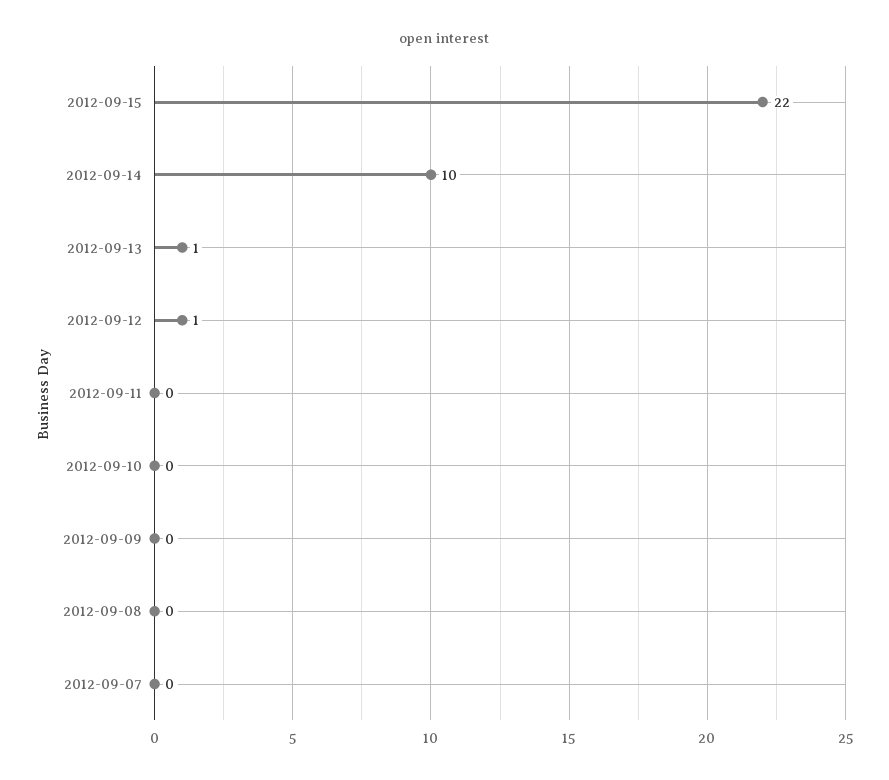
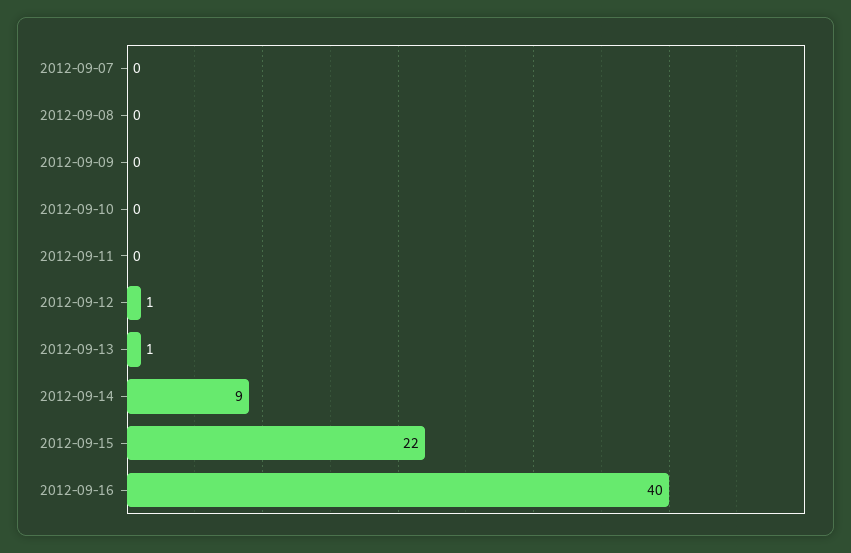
2012-09-14: 10 -> 9
2012-09-16: none -> 40

